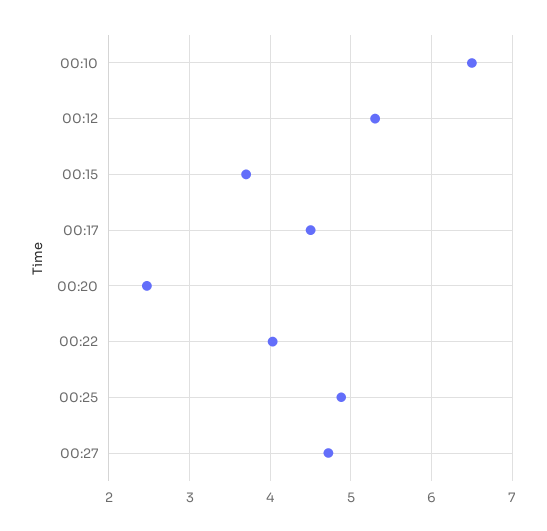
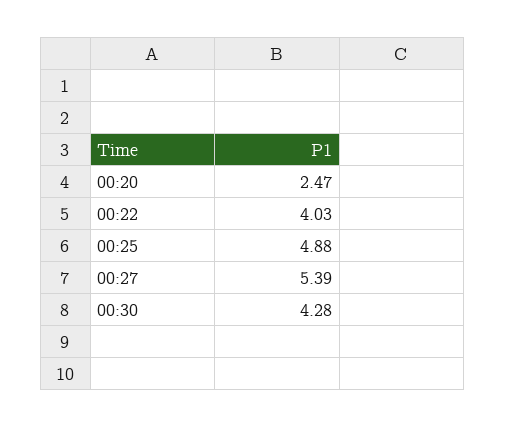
00:10: 6.5 -> none
00:12: 5.3 -> none
00:15: 3.7 -> none
00:17: 4.5 -> none
00:27: 4.7 -> 5.39
00:30: none -> 4.28

